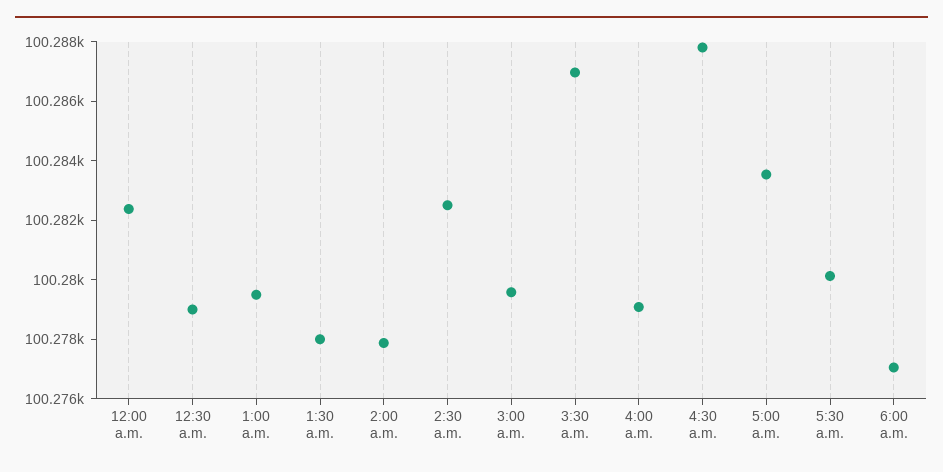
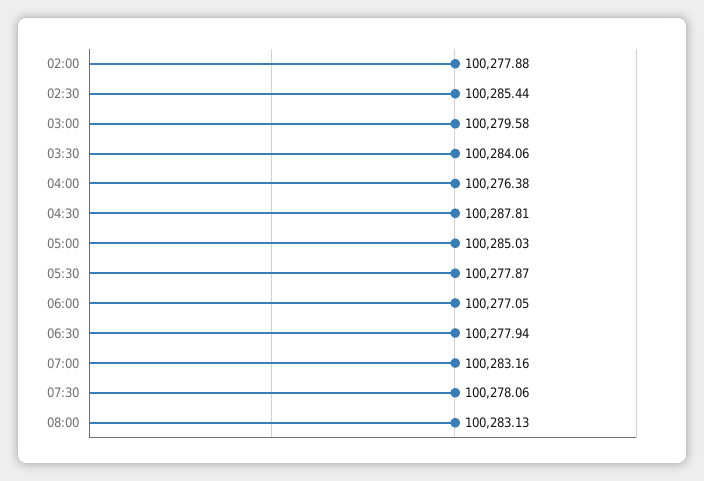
12:00 a.m.: 100282.5 -> none
12:30 a.m.: 100279 -> none
1:00 a.m.: 100279.5 -> none
1:30 a.m.: 100278 -> none
2:30 a.m.: 100282.5 -> 100285.44
3:30 a.m.: 100287 -> 100284.06
4:00 a.m.: 100279 -> 100276.38
5:00 a.m.: 100283.5 -> 100285.03
5:30 a.m.: 100280 -> 100277.87
06:30: none -> 100277.94
07:00: none -> 100283.16
07:30: none -> 100278.06
08:00: none -> 100283.13

